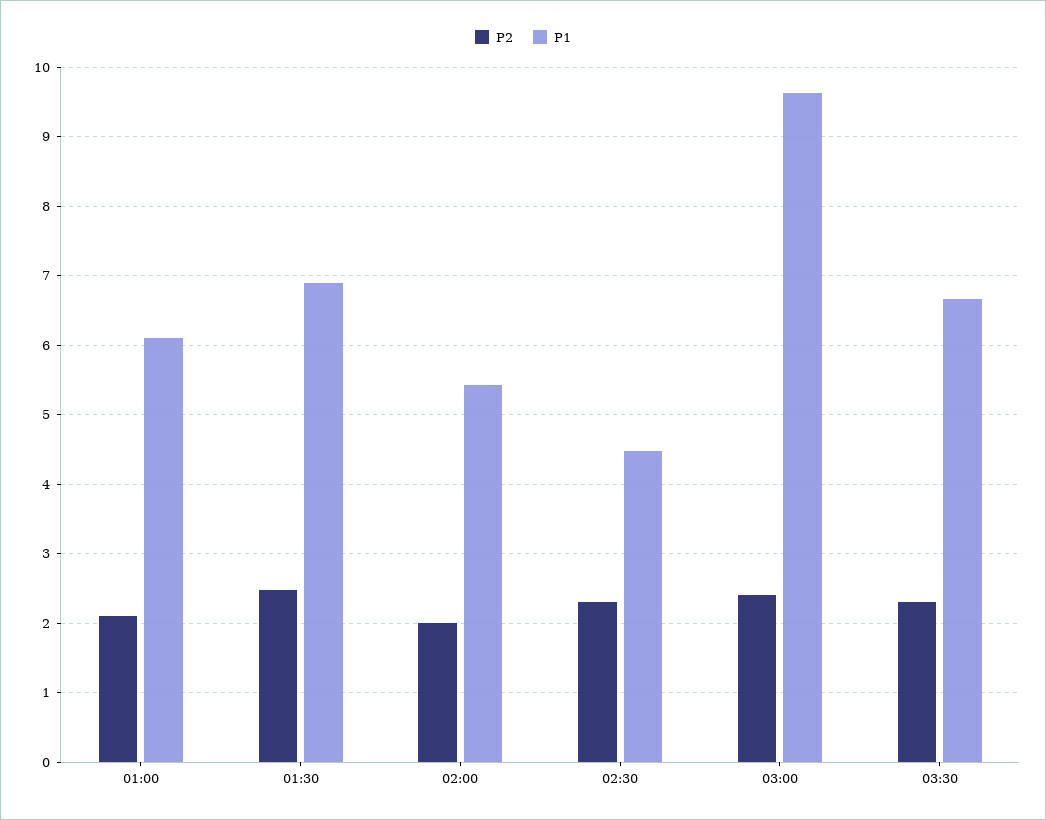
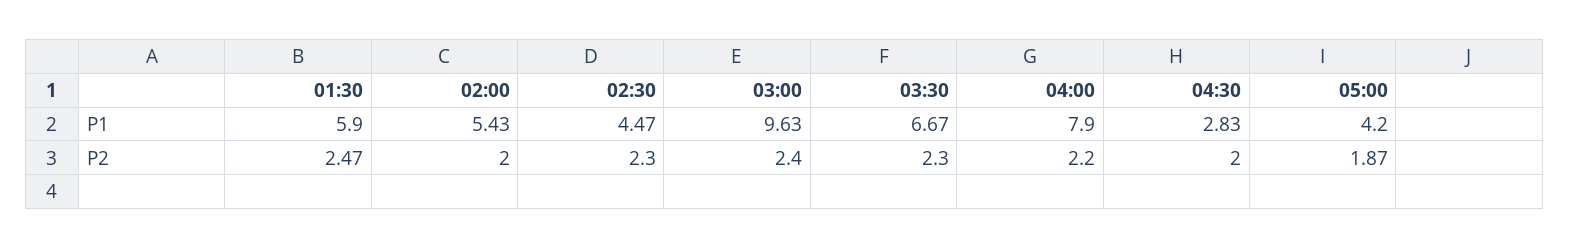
P2, 01:00: 2.1 -> none
P1, 01:00: 6.1 -> none
P1, 01:30: 6.9 -> 5.9
P1, 04:00: none -> 7.9
P1, 04:30: none -> 2.83
P1, 05:00: none -> 4.2
P2, 04:00: none -> 2.2
P2, 04:30: none -> 2
P2, 05:00: none -> 1.87

